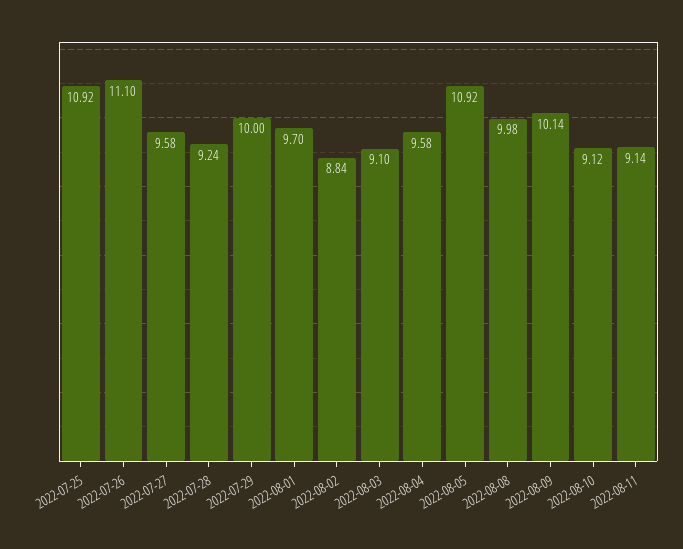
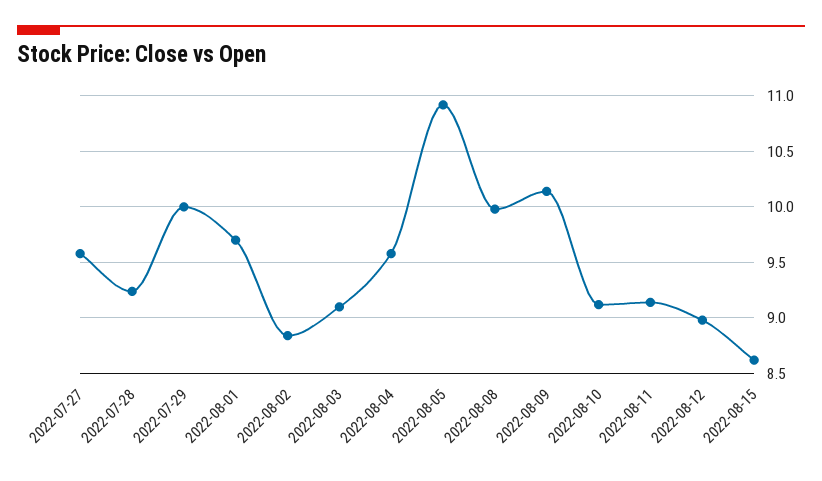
2022-07-25: 10.92 -> none
2022-07-26: 11.1 -> none
2022-08-12: none -> 9
2022-08-15: none -> 8.6

